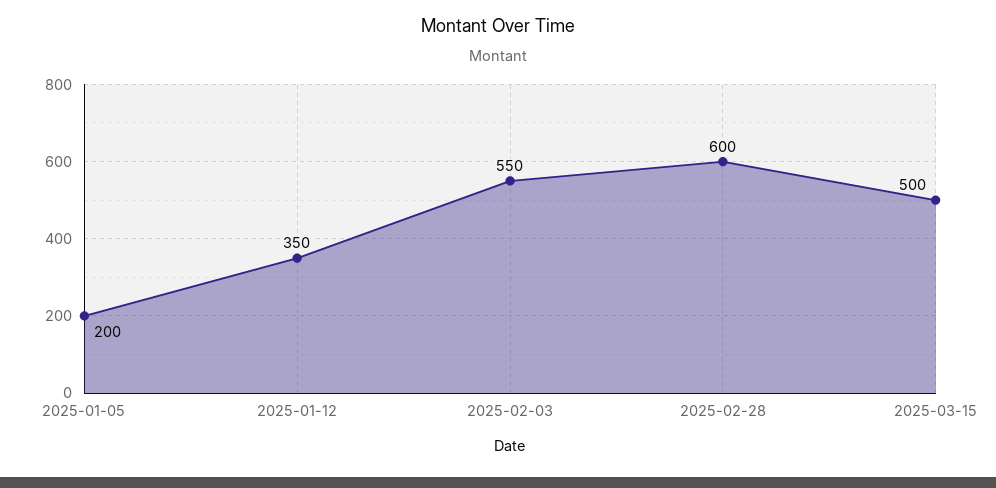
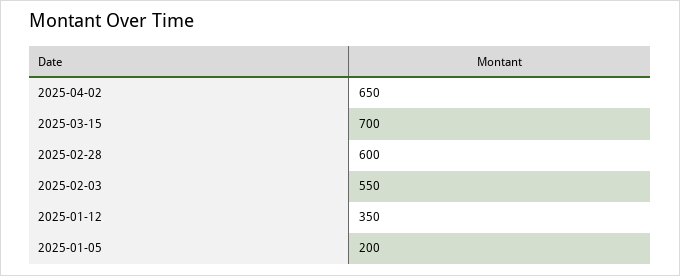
2025-03-15: 500 -> 700
2025-04-02: none -> 650

